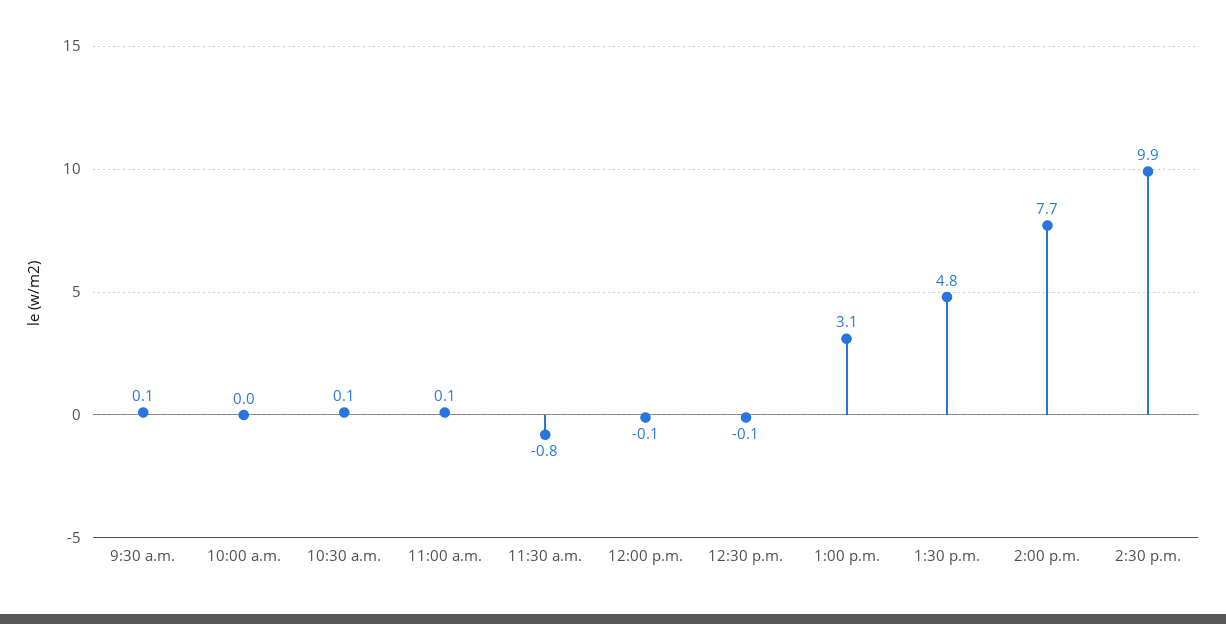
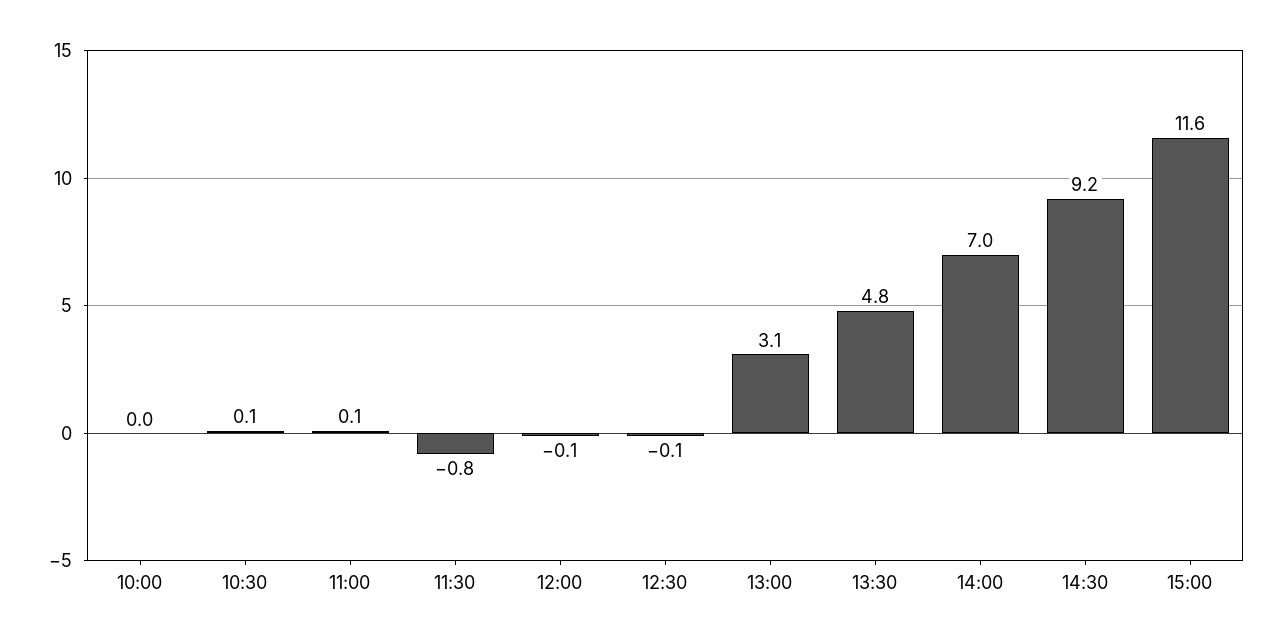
9:30 a.m.: 0.1 -> none
2:00 p.m.: 7.7 -> 7
2:30 p.m.: 9.9 -> 9.2
15:00: none -> 11.6

